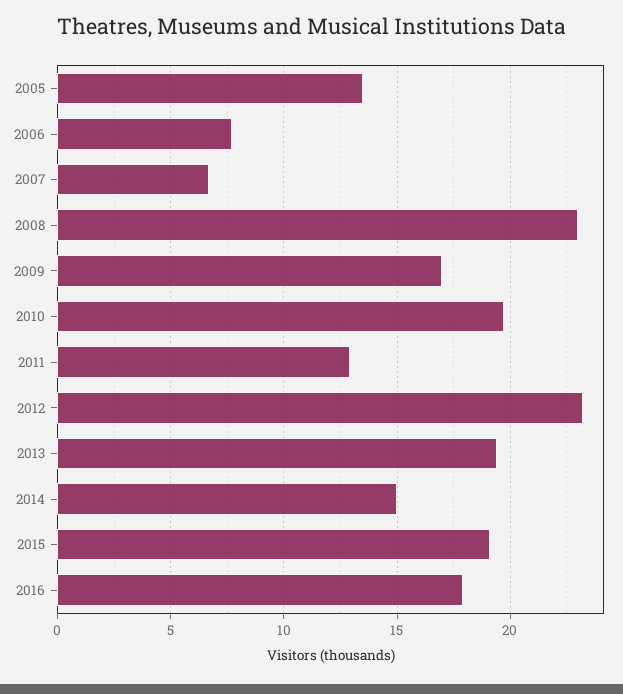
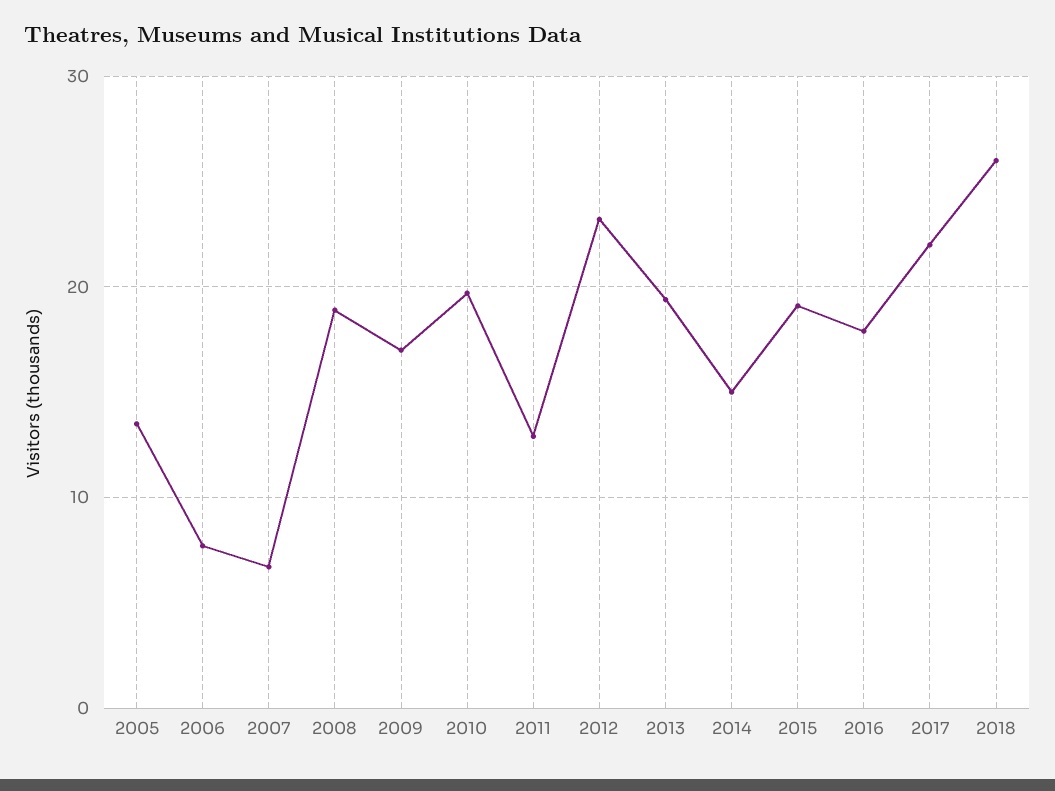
2008: 23 -> 19
2017: none -> 22
2018: none -> 26

